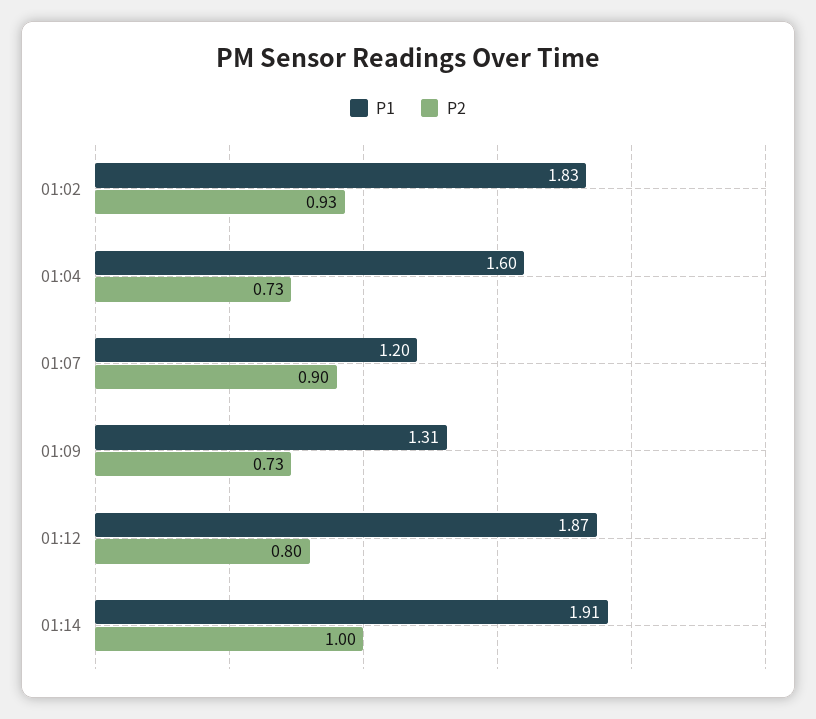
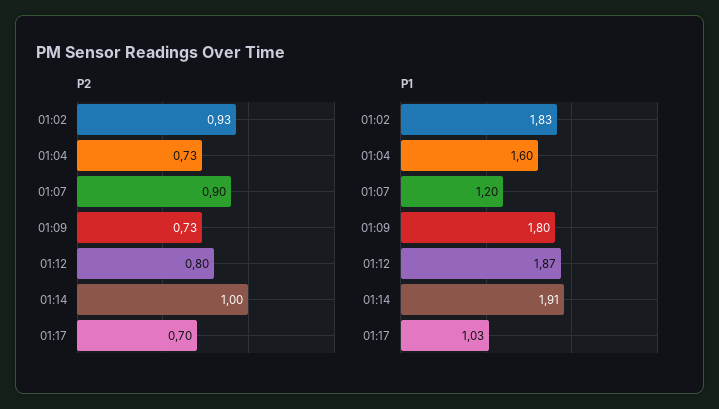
P1, 01:09: 1.31 -> 1.8
P2, 01:17: none -> 0.7
P1, 01:17: none -> 1.03

